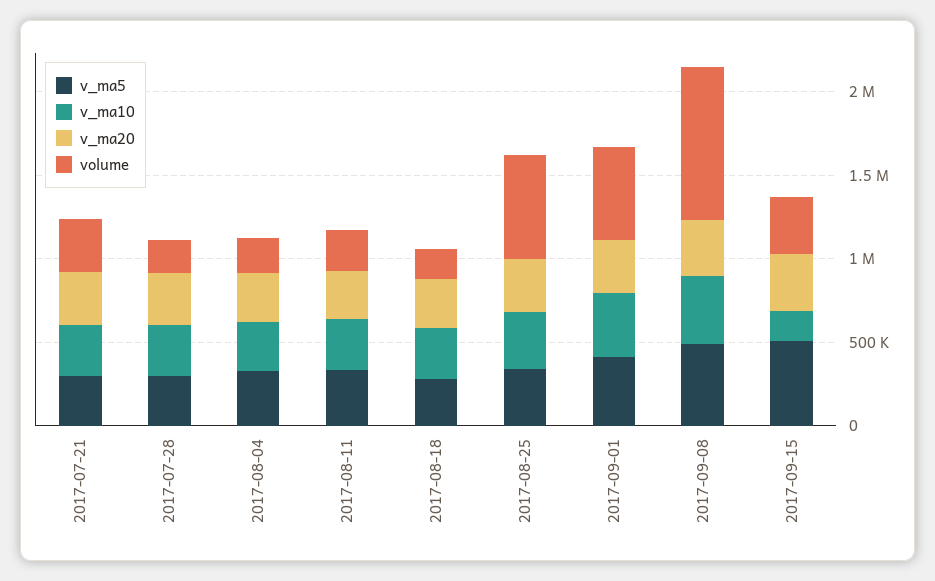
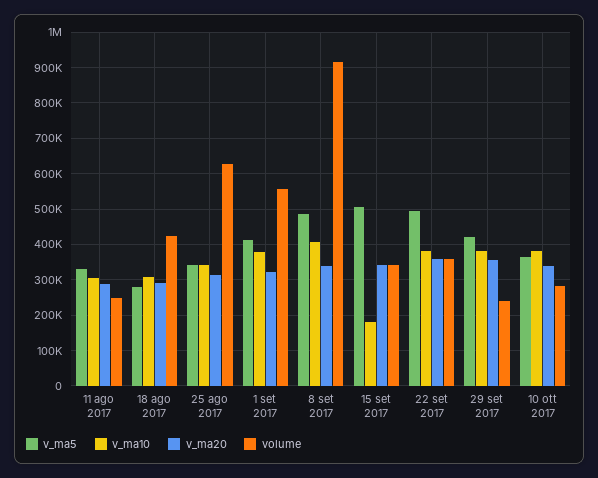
v_ma5, 2017-07-21: 300000 -> none
v_ma10, 2017-07-21: 300000 -> none
v_ma20, 2017-07-21: 300000 -> none
volume, 2017-07-21: 300000 -> none
v_ma5, 2017-07-28: 300000 -> none
v_ma10, 2017-07-28: 300000 -> none
v_ma20, 2017-07-28: 300000 -> none
volume, 2017-07-28: 200000 -> none
v_ma5, 2017-08-04: 300000 -> none
v_ma10, 2017-08-04: 300000 -> none
v_ma20, 2017-08-04: 300000 -> none
volume, 2017-08-04: 200000 -> none
volume, 2017-08-18: 200000 -> 420000
v_ma5, 22 set 2017: none -> 500000
v_ma10, 22 set 2017: none -> 380000
v_ma20, 22 set 2017: none -> 360000
volume, 22 set 2017: none -> 360000
v_ma5, 29 set 2017: none -> 420000
v_ma10, 29 set 2017: none -> 380000
v_ma20, 29 set 2017: none -> 360000
volume, 29 set 2017: none -> 240000
v_ma5, 10 ott 2017: none -> 360000
v_ma10, 10 ott 2017: none -> 380000
v_ma20, 10 ott 2017: none -> 340000
volume, 10 ott 2017: none -> 280000

